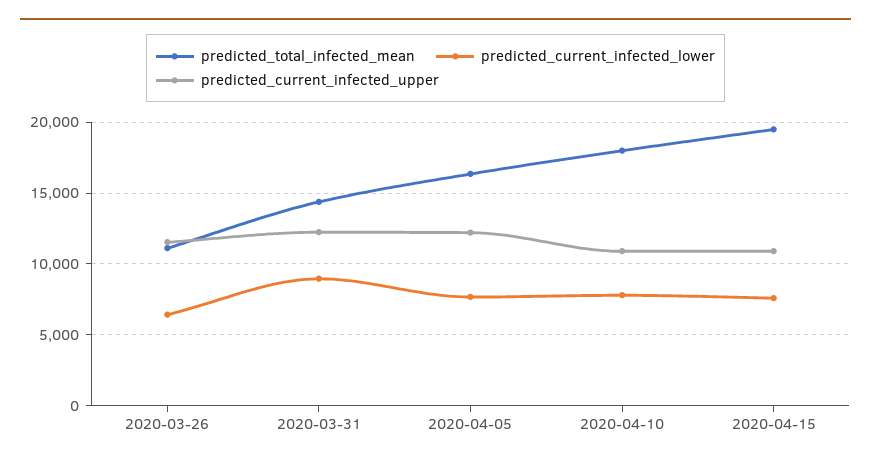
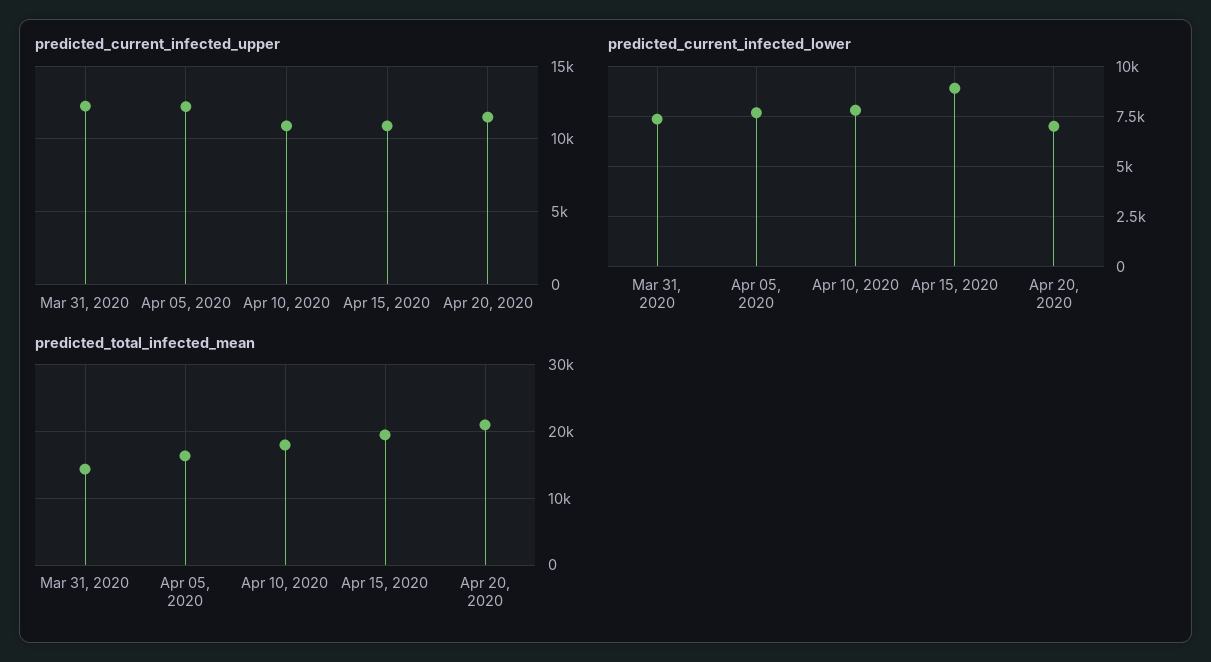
predicted_total_infected_mean, 2020-03-26: 11000 -> none
predicted_current_infected_lower, 2020-03-26: 6500 -> none
predicted_current_infected_upper, 2020-03-26: 11500 -> none
predicted_current_infected_lower, 2020-03-31: 9000 -> 7500
predicted_current_infected_lower, 2020-04-15: 7500 -> 9000
predicted_current_infected_upper, Apr 20, 2020: none -> 11500
predicted_current_infected_lower, Apr 20, 2020: none -> 7000
predicted_total_infected_mean, Apr 20, 2020: none -> 21000

